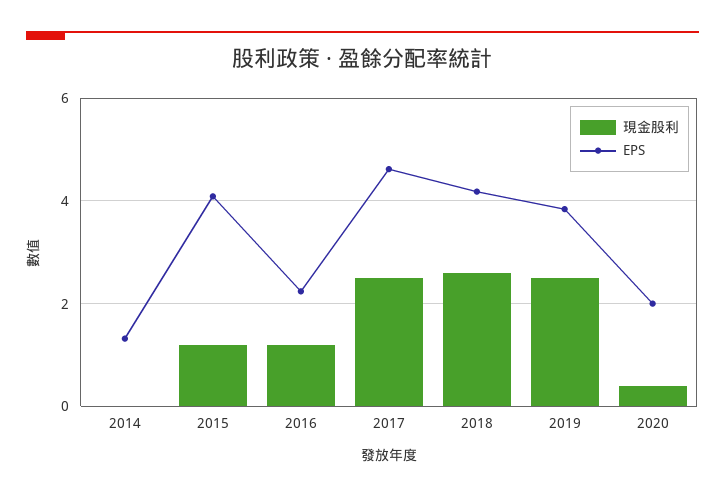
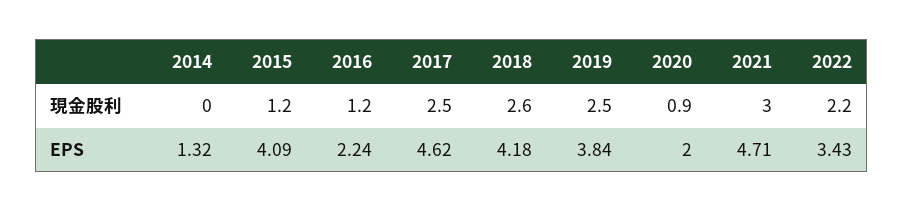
現金股利, 2020: 0.4 -> 0.9
現金股利, 2021: none -> 3
現金股利, 2022: none -> 2.2
EPS, 2021: none -> 4.71
EPS, 2022: none -> 3.43

